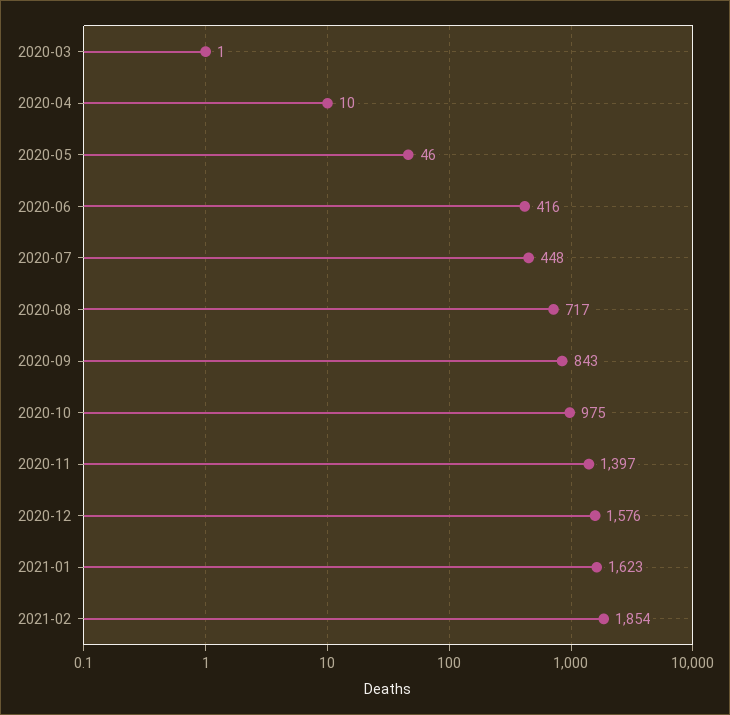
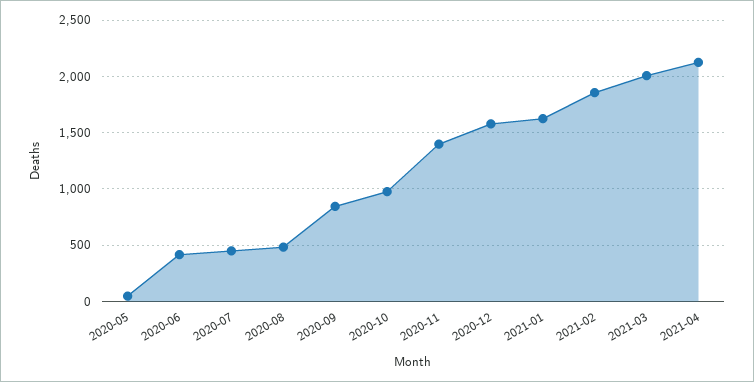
2020-03: 1 -> none
2020-04: 10 -> none
2020-08: 717 -> 500
2021-03: none -> 2000
2021-04: none -> 2100

